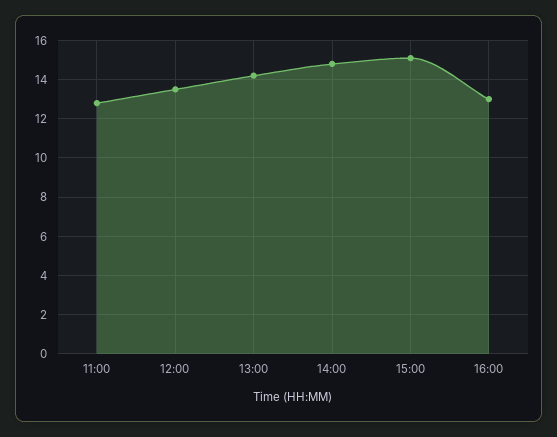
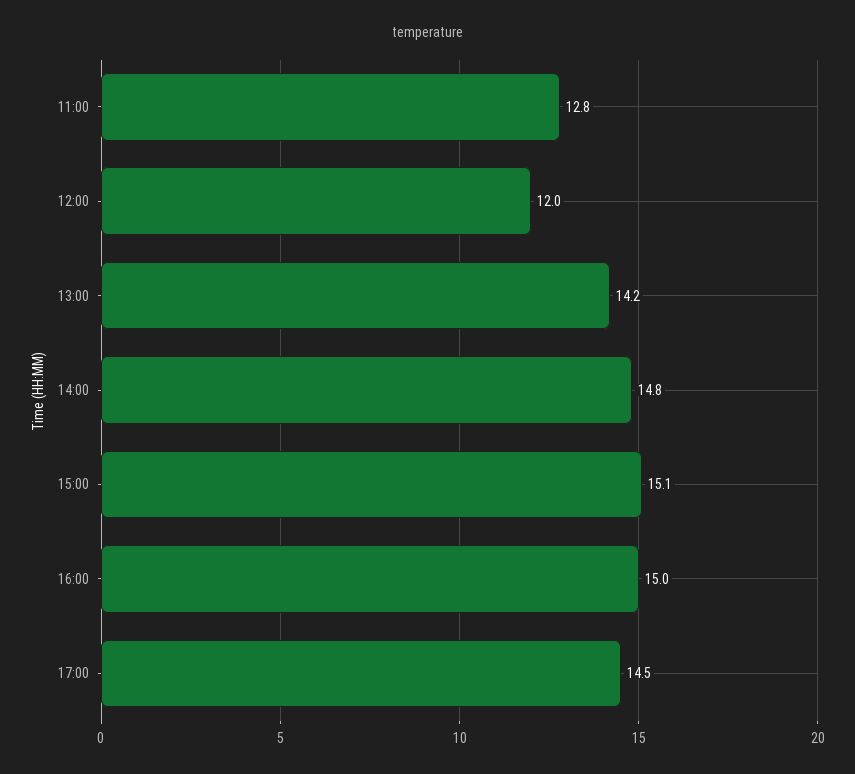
12:00: 13.5 -> 12
16:00: 13 -> 15
17:00: none -> 14.5

